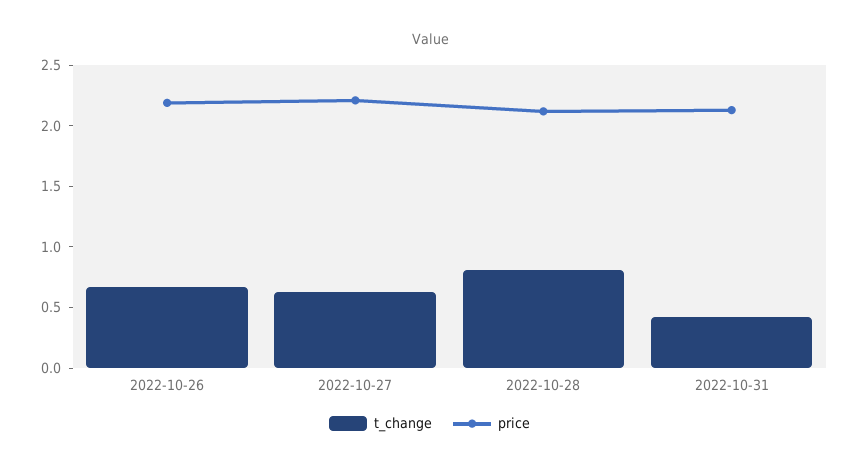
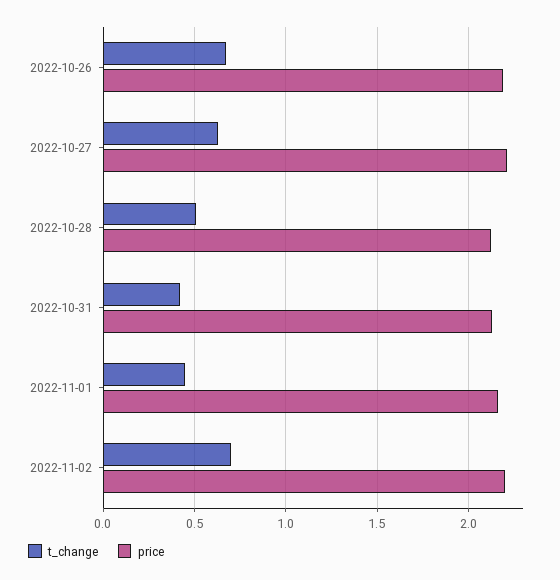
t_change, 2022-10-28: 0.8 -> 0.5
t_change, 2022-11-01: none -> 0.45
price, 2022-11-01: none -> 2.15
t_change, 2022-11-02: none -> 0.7
price, 2022-11-02: none -> 2.2

